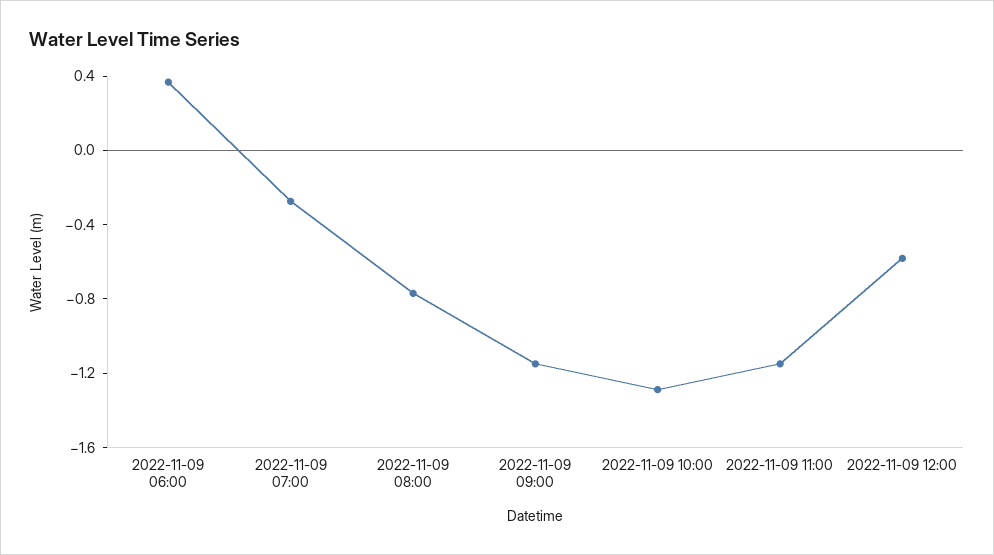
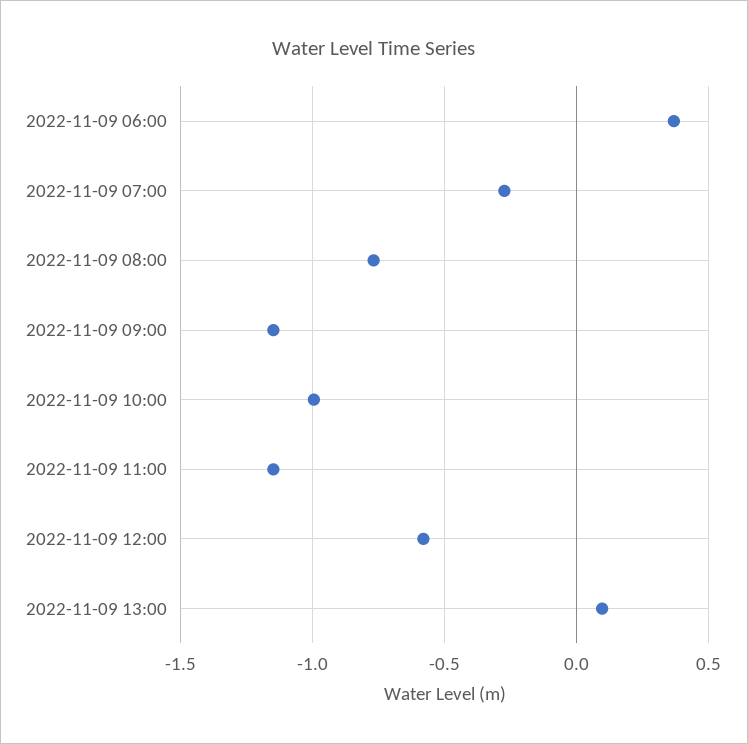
2022-11-09 10:00: -1.3 -> -1
2022-11-09 13:00: none -> 0.1

